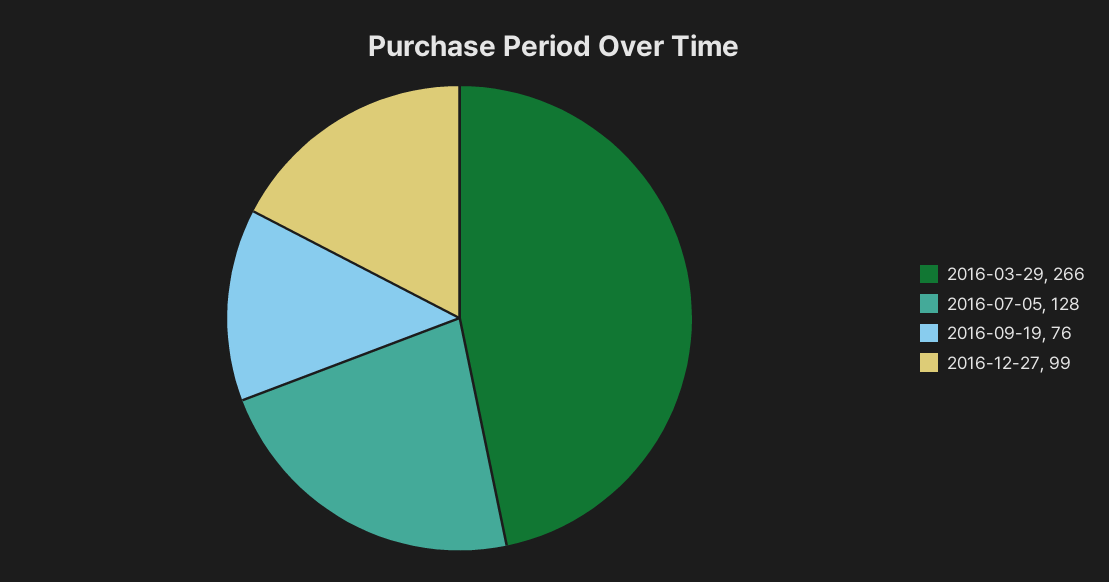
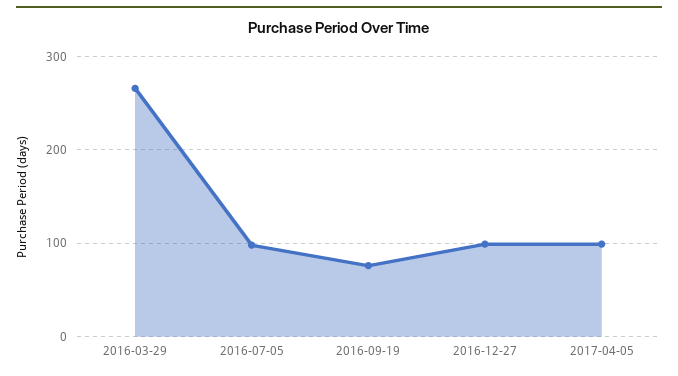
2016-07-05: 128 -> 100
2017-04-05: none -> 100

